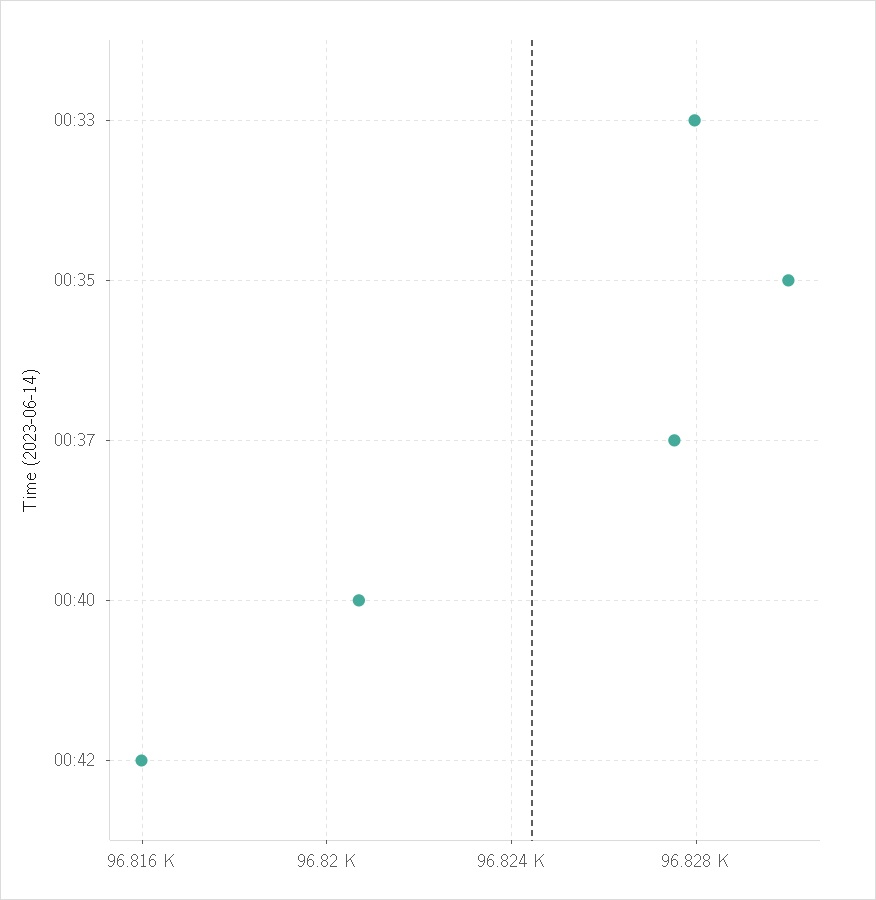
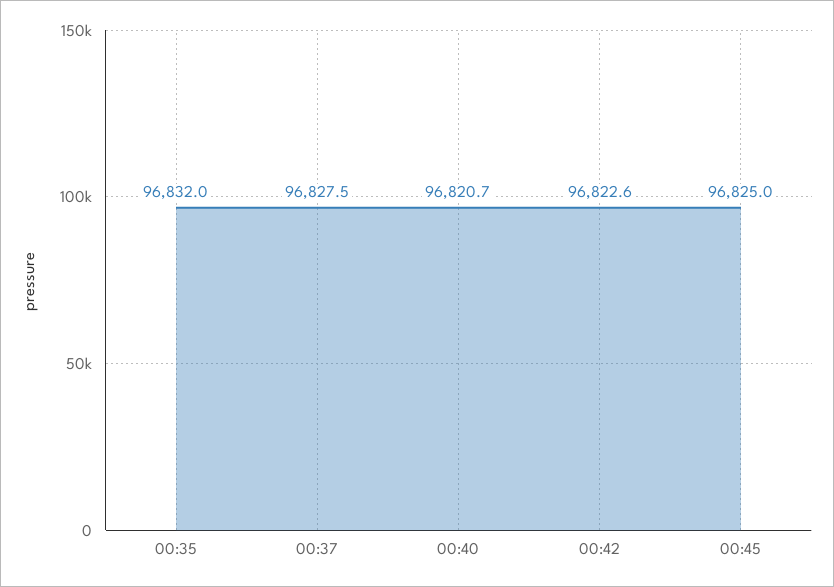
00:33: 96828 -> none
00:35: 96830 -> 96832
00:42: 96816 -> 96822.6
00:45: none -> 96825

